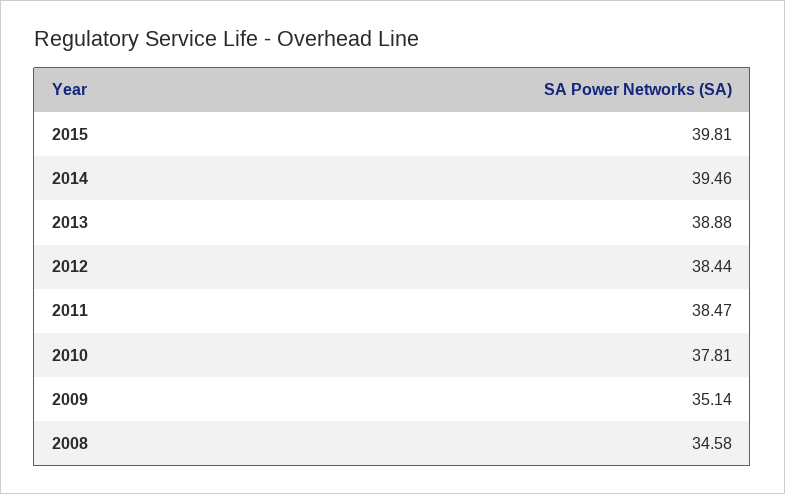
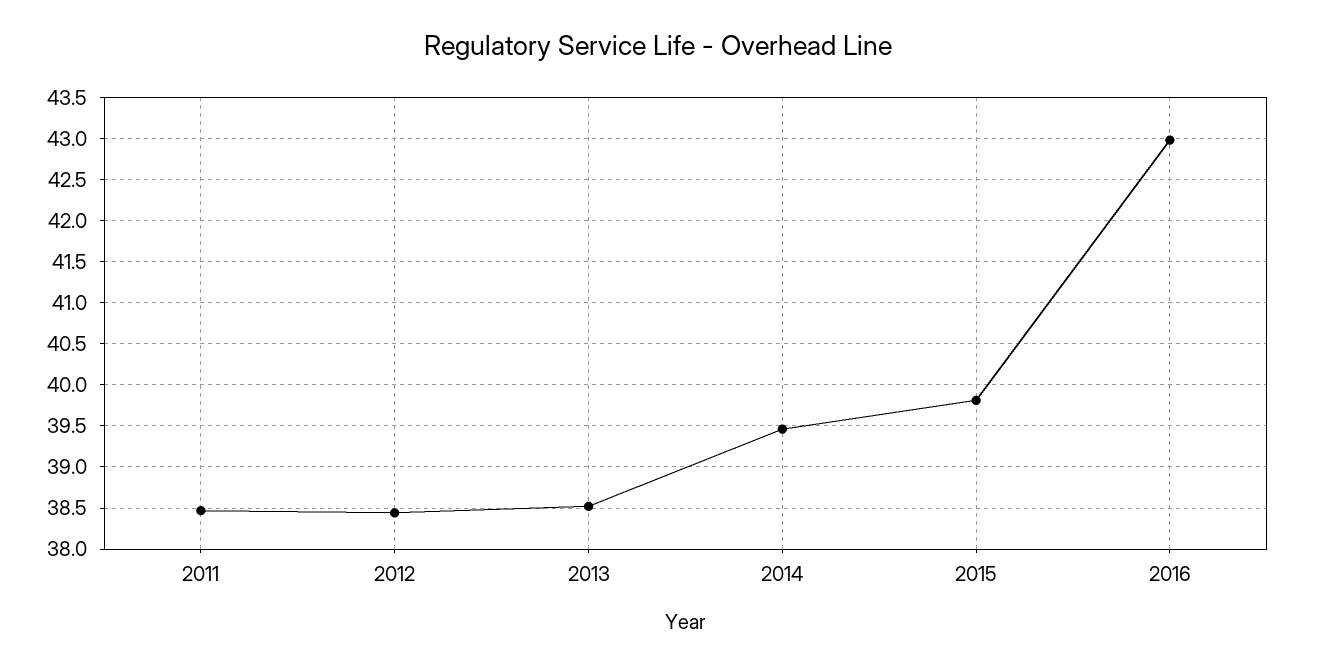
2013: 38.88 -> 38.5
2010: 37.81 -> none
2009: 35.14 -> none
2008: 34.58 -> none
2016: none -> 43

